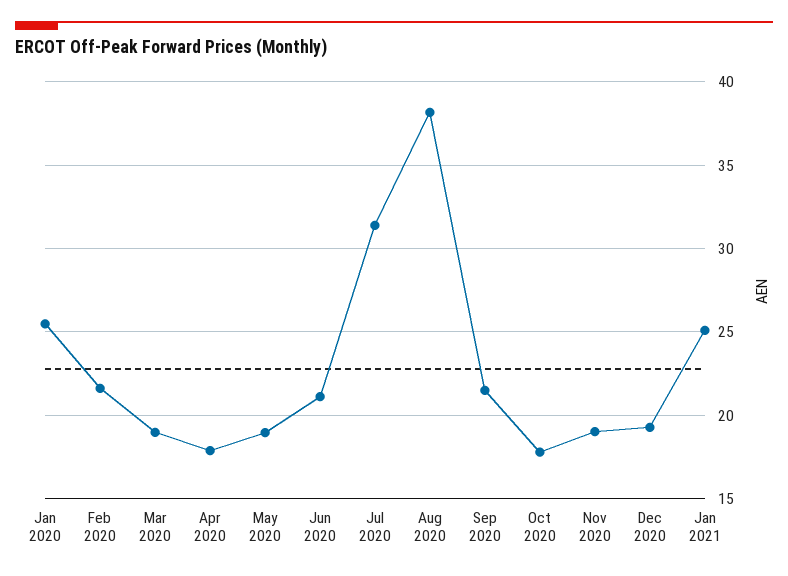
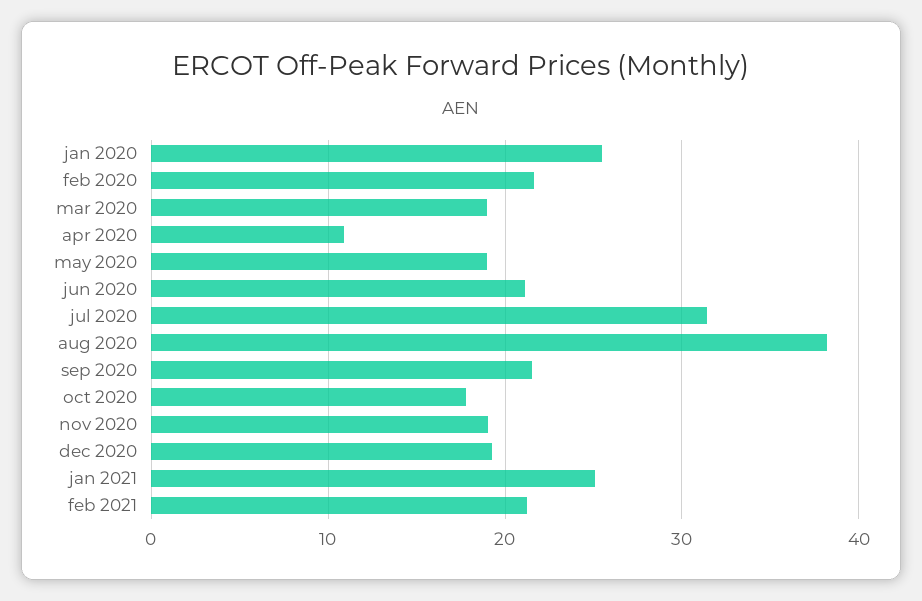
Apr 2020: 18 -> 11
feb 2021: none -> 21

